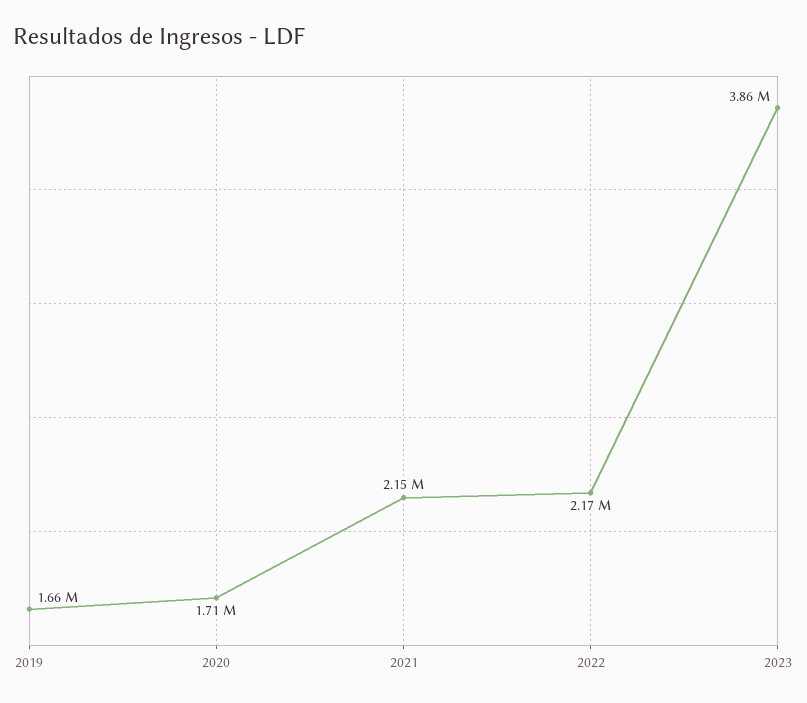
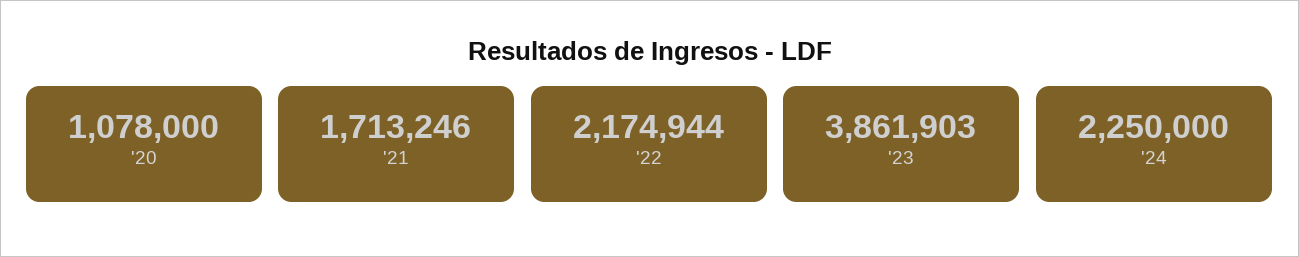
2019: 1660000 -> none
2020: 1710000 -> 1078000
2021: 2150000 -> 1713246
'24: none -> 2250000

